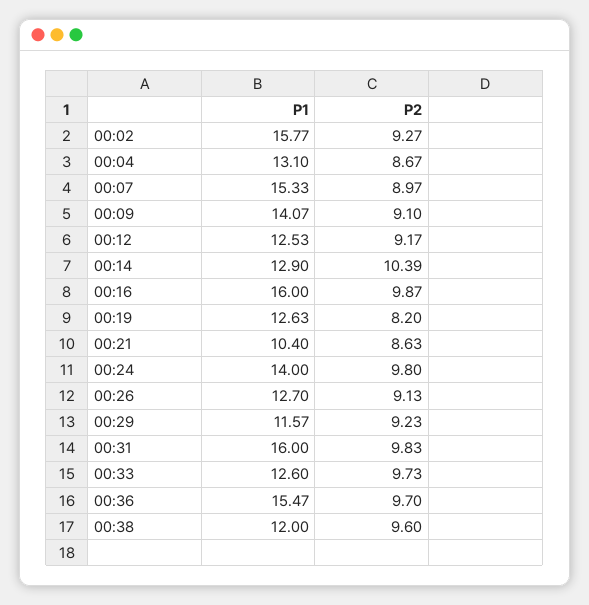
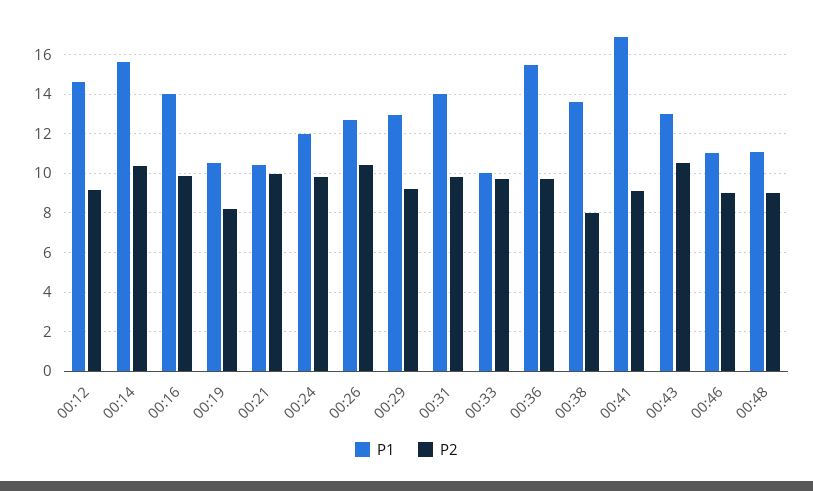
P1, 00:02: 15.77 -> none
P2, 00:02: 9.27 -> none
P1, 00:04: 13.1 -> none
P2, 00:04: 8.67 -> none
P1, 00:07: 15.33 -> none
P2, 00:07: 8.97 -> none
P1, 00:09: 14.07 -> none
P2, 00:09: 9.1 -> none
P1, 00:12: 12.53 -> 14.5
P1, 00:14: 12.9 -> 15.5
P1, 00:16: 16 -> 14
P1, 00:19: 12.63 -> 10.5
P2, 00:21: 8.63 -> 10
P1, 00:24: 14 -> 12
P2, 00:26: 9.13 -> 10.5
P1, 00:29: 11.57 -> 13
P1, 00:31: 16 -> 14
P1, 00:33: 12.6 -> 10
P1, 00:38: 12 -> 13.5
P2, 00:38: 9.6 -> 8
P1, 00:41: none -> 17
P2, 00:41: none -> 9
P1, 00:43: none -> 13
P2, 00:43: none -> 10.5
P1, 00:46: none -> 11
P2, 00:46: none -> 9
P1, 00:48: none -> 11
P2, 00:48: none -> 9

